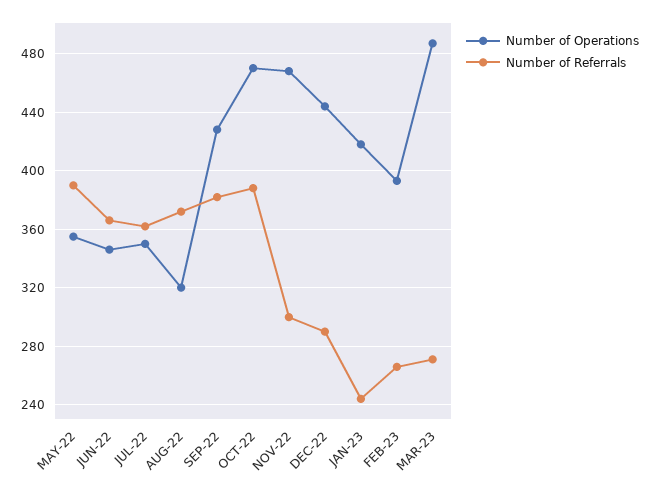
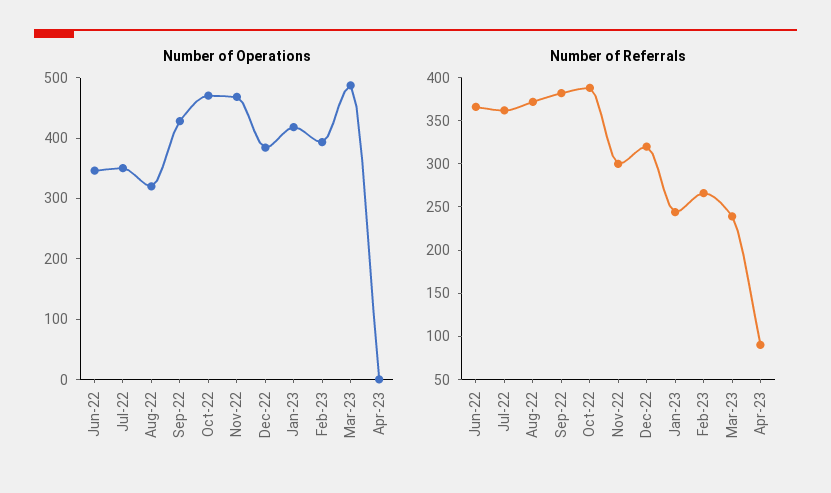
Number of Operations, MAY-22: 355 -> none
Number of Referrals, MAY-22: 390 -> none
Number of Operations, DEC-22: 445 -> 380
Number of Referrals, DEC-22: 290 -> 320
Number of Referrals, MAR-23: 270 -> 240
Number of Operations, Apr-23: none -> 0
Number of Referrals, Apr-23: none -> 90

